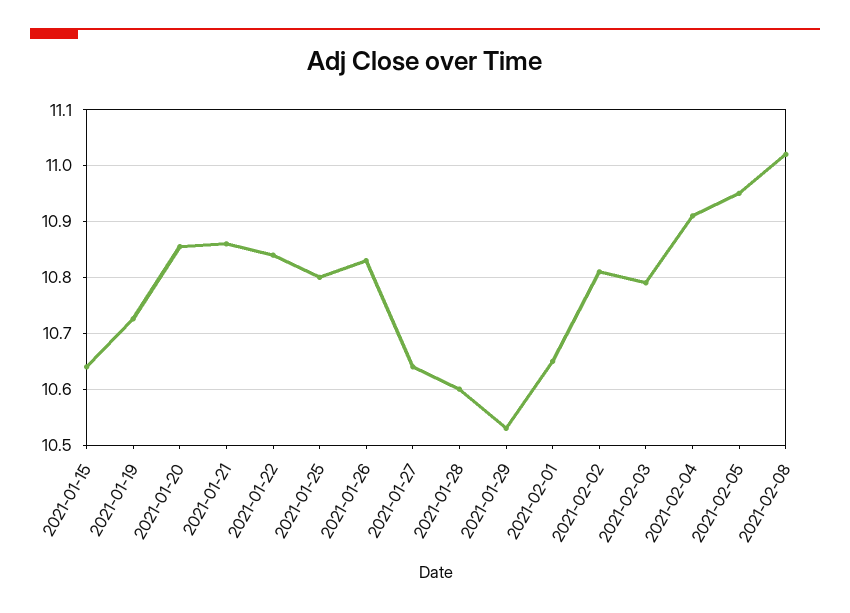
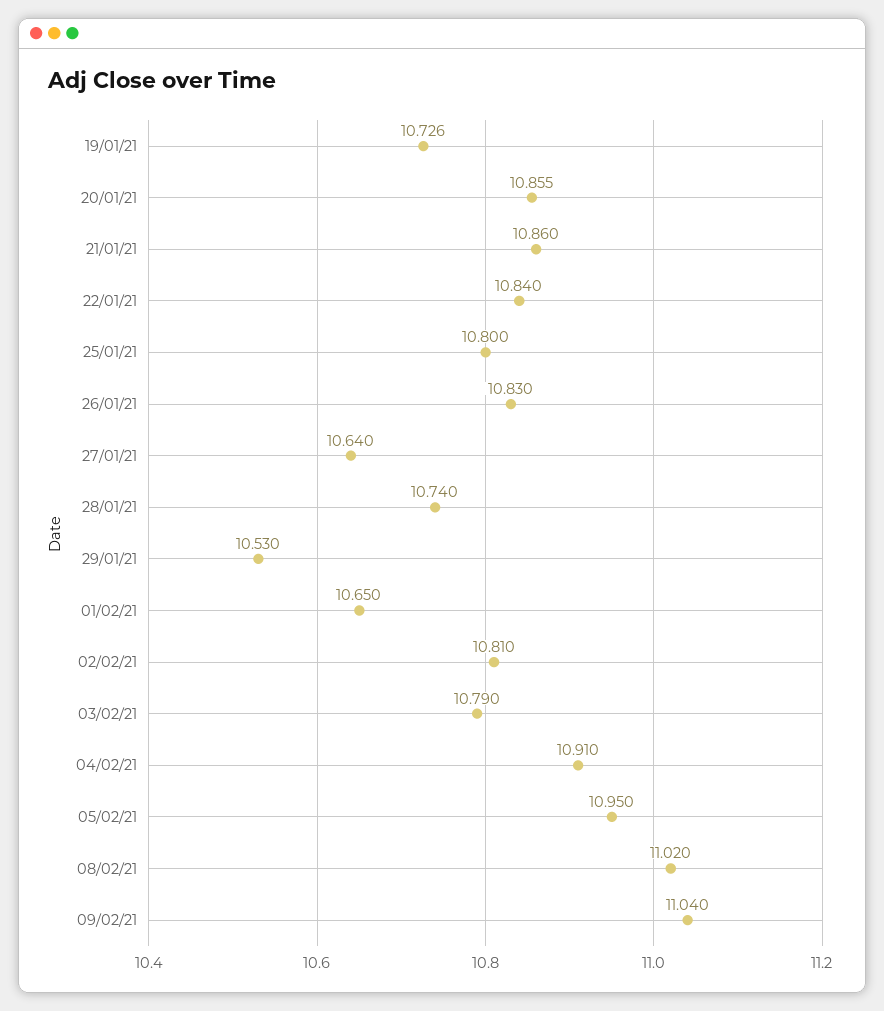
2021-01-15: 10.64 -> none
2021-01-28: 10.6 -> 10.74
09/02/21: none -> 11.04

